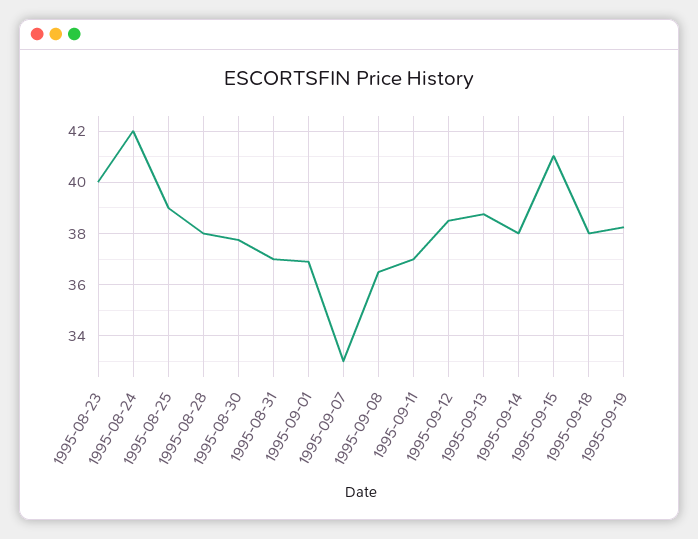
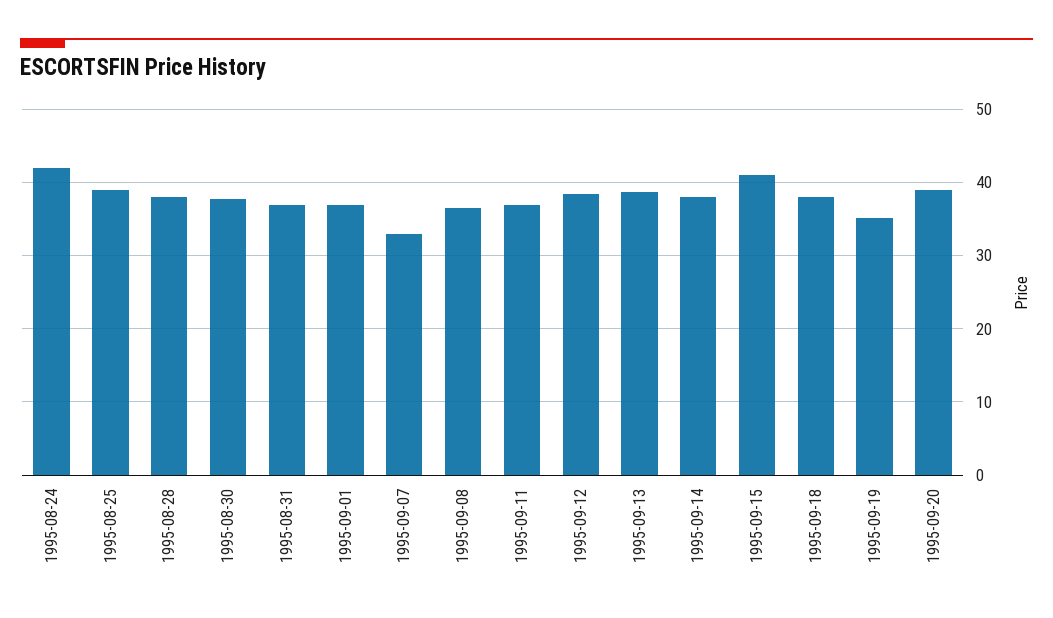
1995-08-23: 40 -> none
1995-09-19: 38.25 -> 35
1995-09-20: none -> 39

